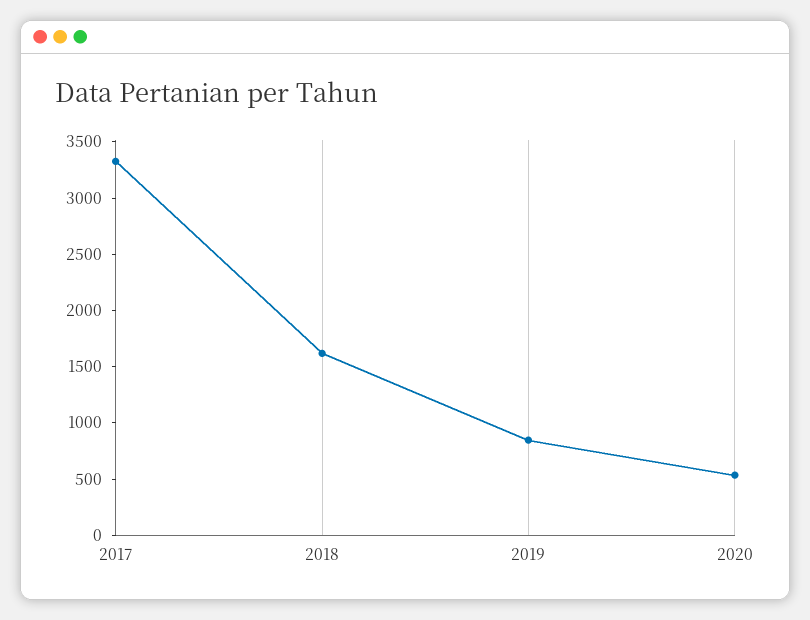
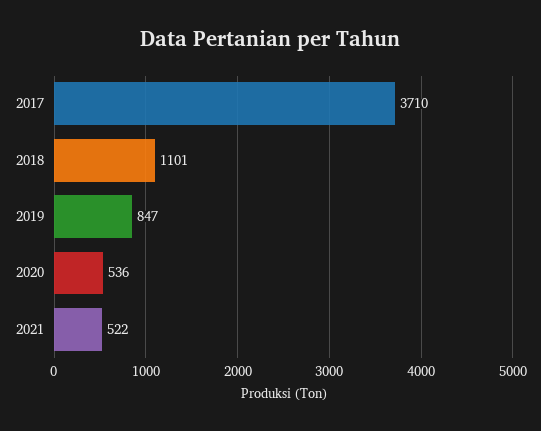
2017: 3300 -> 3710
2018: 1600 -> 1101
2021: none -> 522

